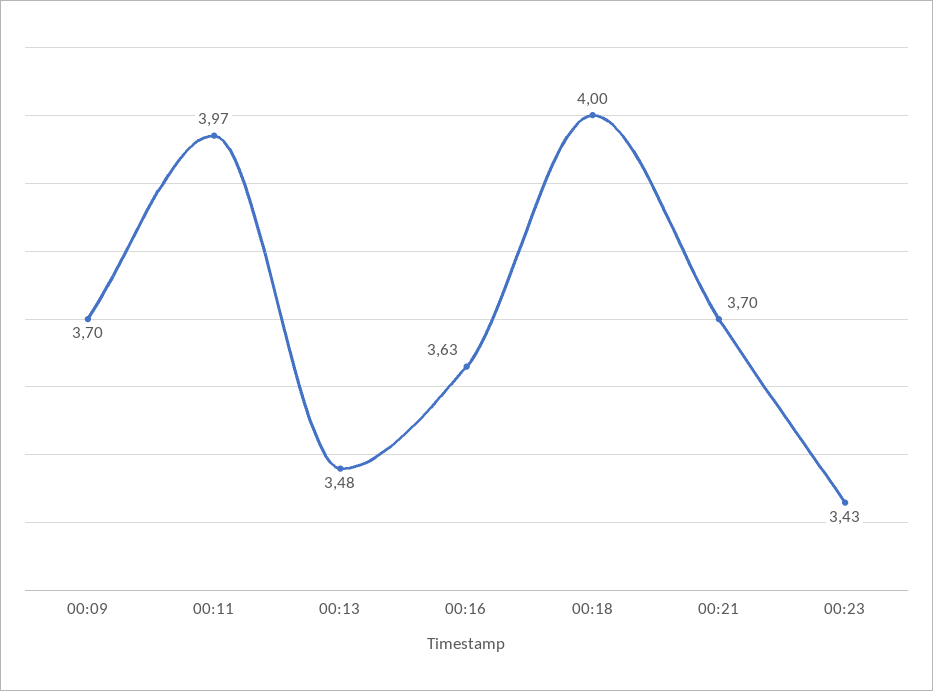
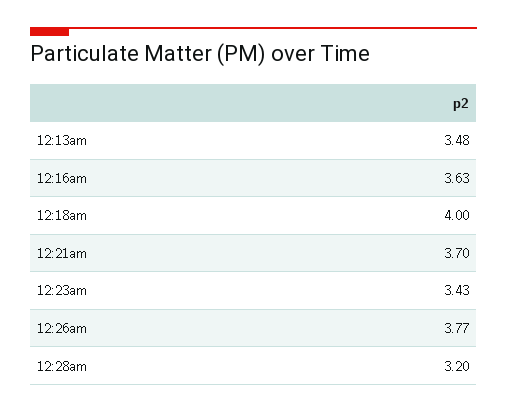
00:09: 3.7 -> none
00:11: 3.97 -> none
12:26am: none -> 3.77
12:28am: none -> 3.2

